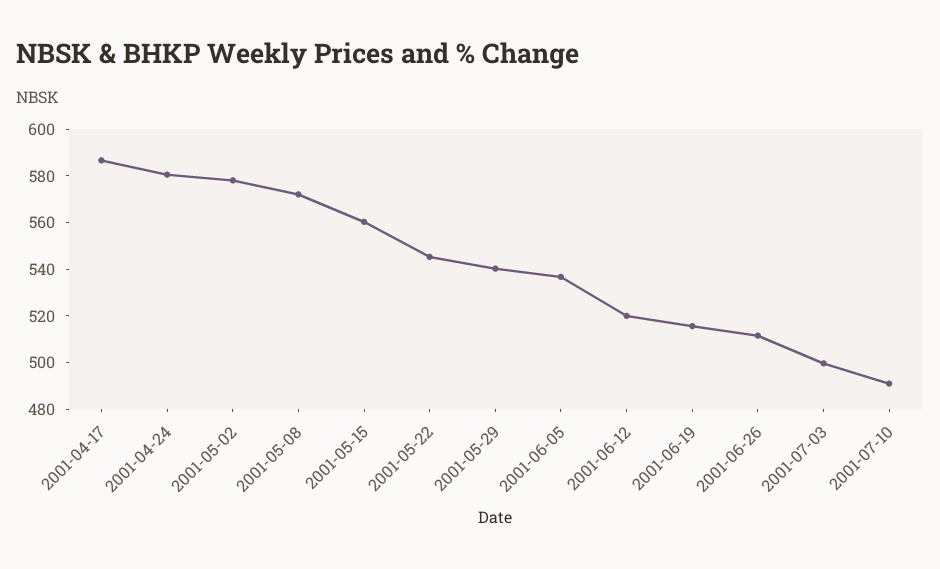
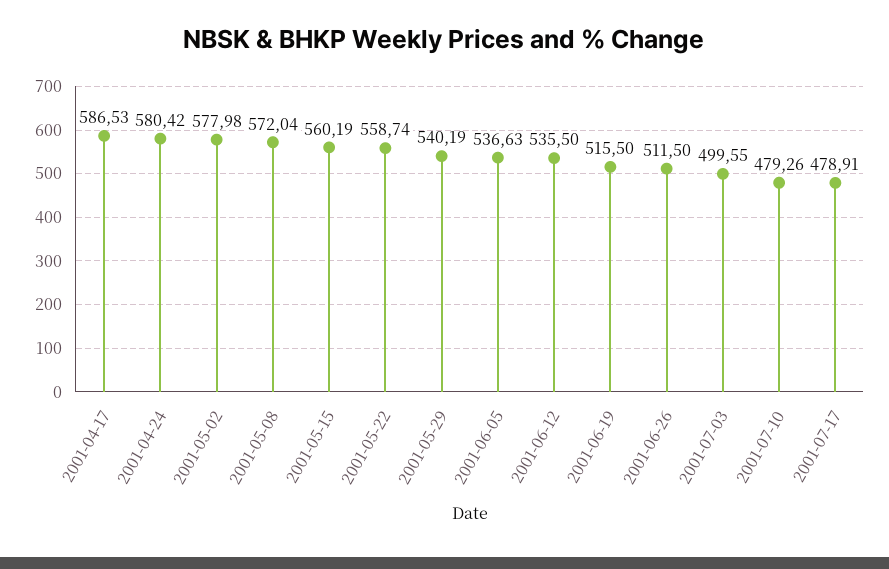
2001-05-22: 545 -> 558.74
2001-06-12: 520 -> 535.5
2001-07-10: 490 -> 479.26
2001-07-17: none -> 478.91

